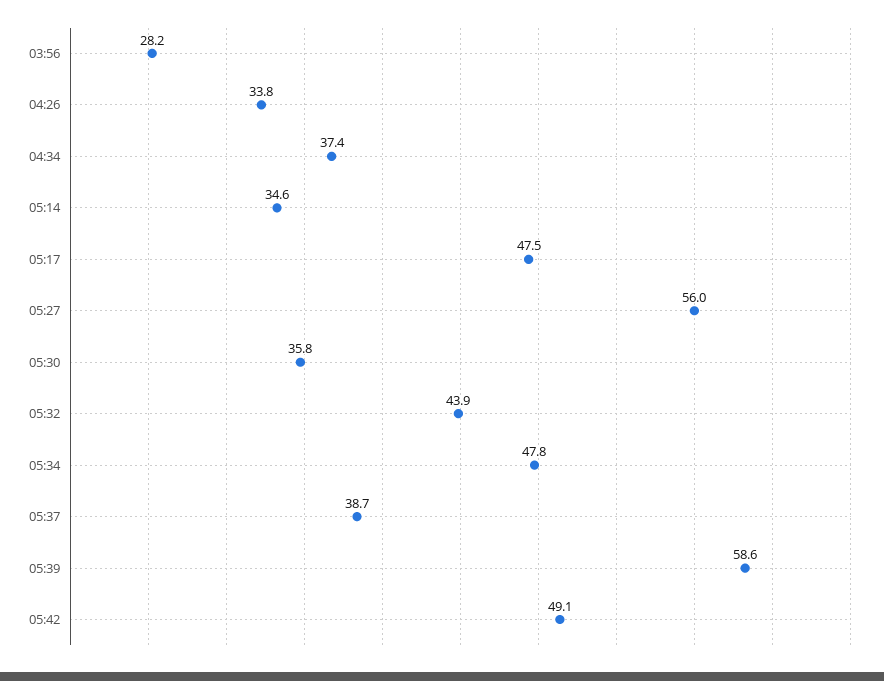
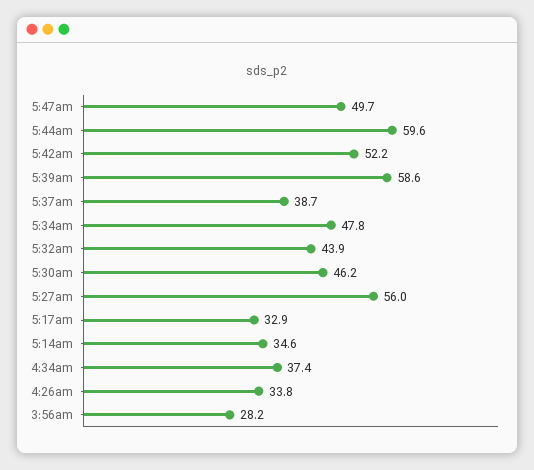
05:17: 47.5 -> 32.9
05:30: 35.8 -> 46.2
05:42: 49.1 -> 52.2
5:47am: none -> 49.7
5:44am: none -> 59.6

